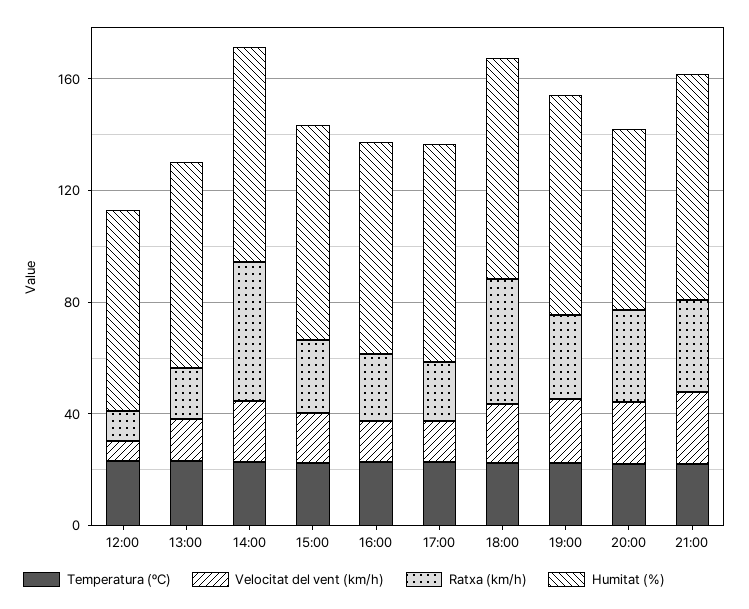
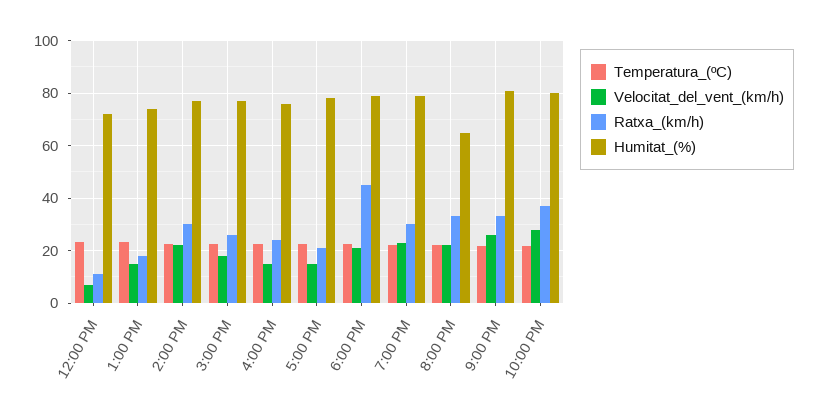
Ratxa (km/h), 14:00: 50 -> 30
Temperatura (ºC), 10:00 PM: none -> 22.5
Velocitat del vent (km/h), 10:00 PM: none -> 27.5
Ratxa (km/h), 10:00 PM: none -> 37.5
Humitat (%), 10:00 PM: none -> 80

